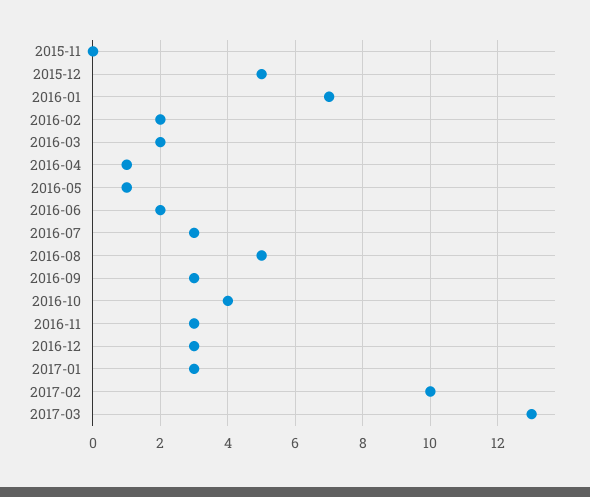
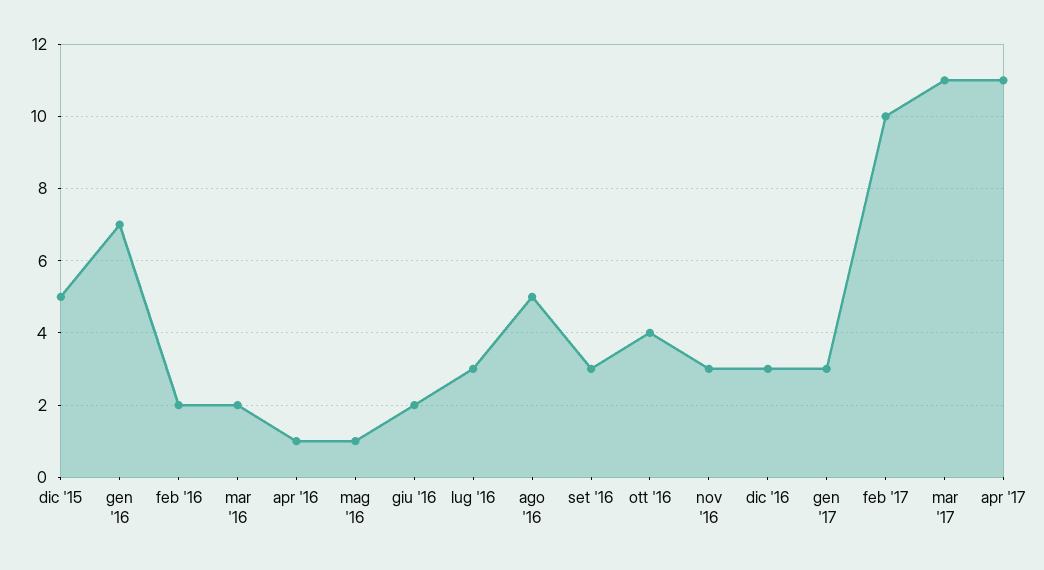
2015-11: 0 -> none
2017-03: 13 -> 11
apr '17: none -> 11

